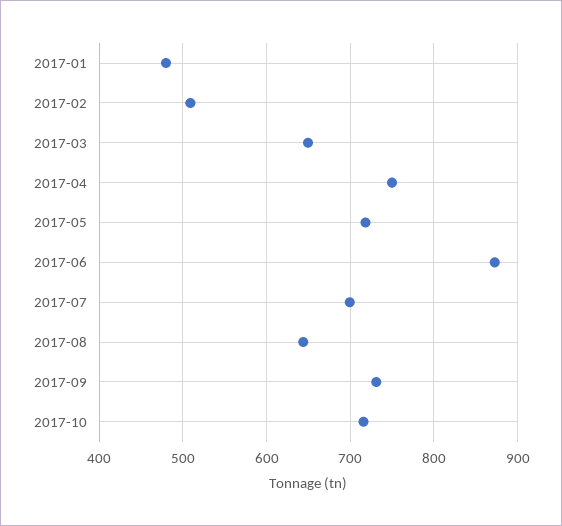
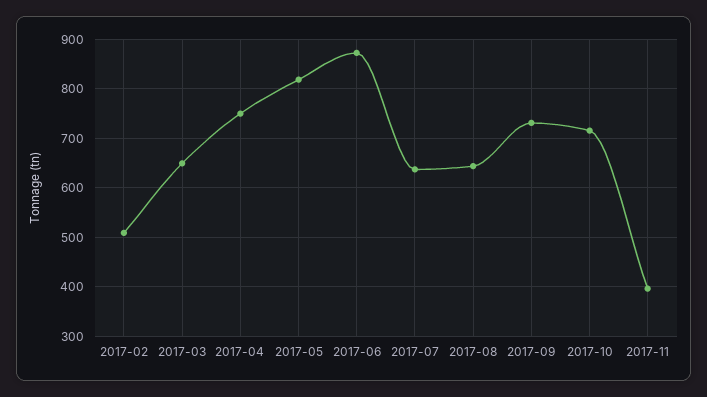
2017-01: 480 -> none
2017-05: 720 -> 820
2017-07: 700 -> 640
2017-11: none -> 400

